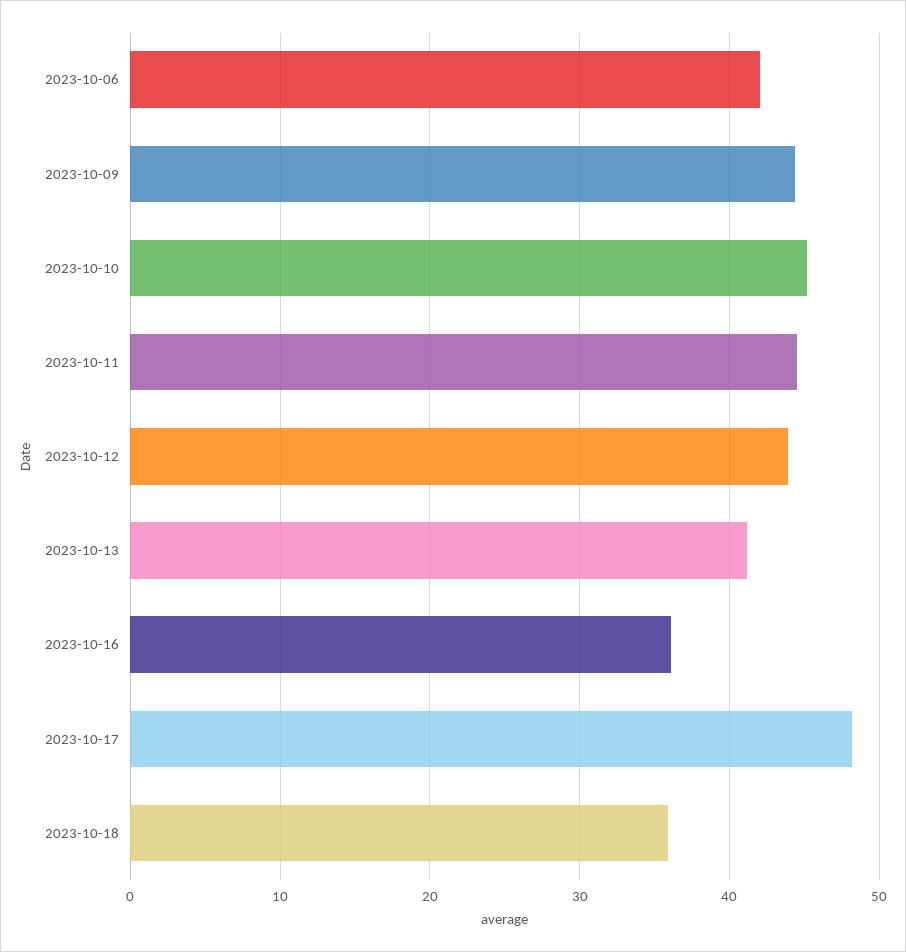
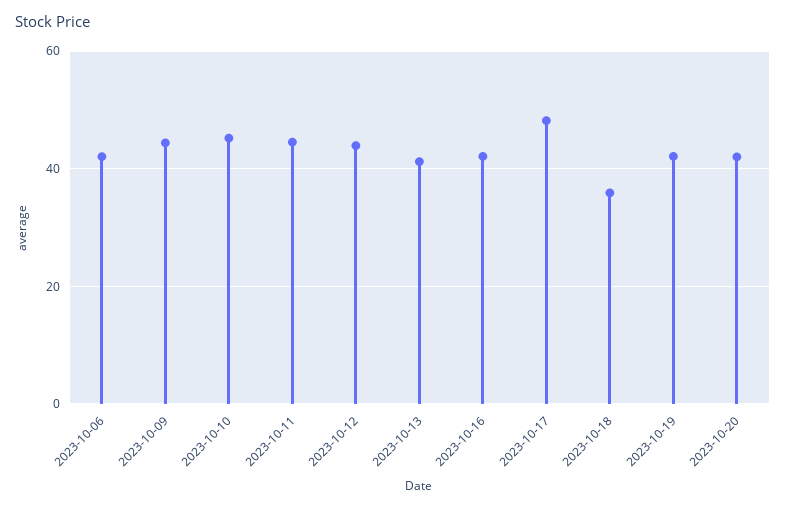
2023-10-16: 36 -> 42
2023-10-19: none -> 42
2023-10-20: none -> 42

